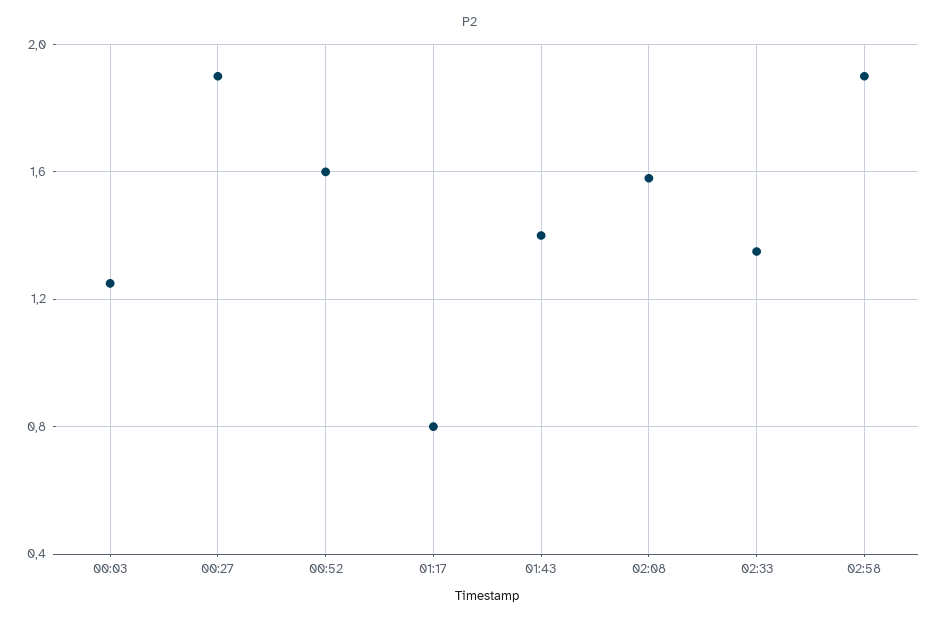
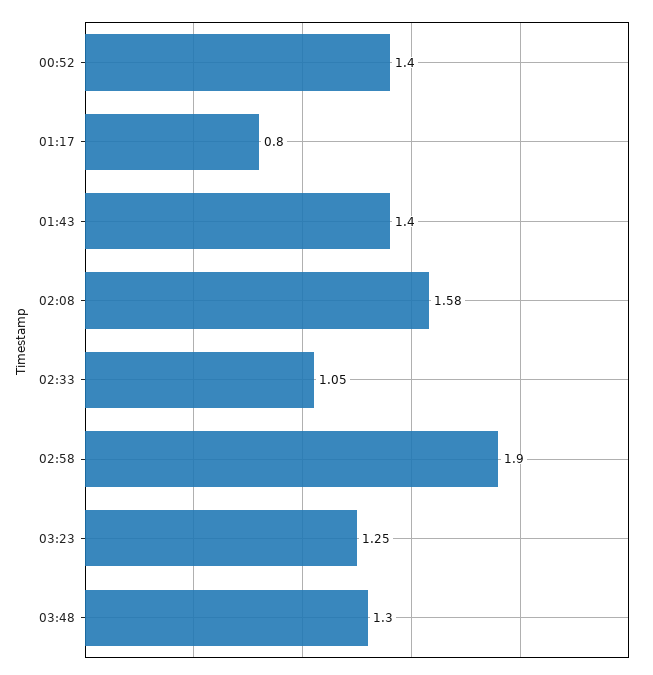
00:03: 1.25 -> none
00:27: 1.9 -> none
00:52: 1.6 -> 1.4
02:33: 1.35 -> 1.05
03:23: none -> 1.25
03:48: none -> 1.3

